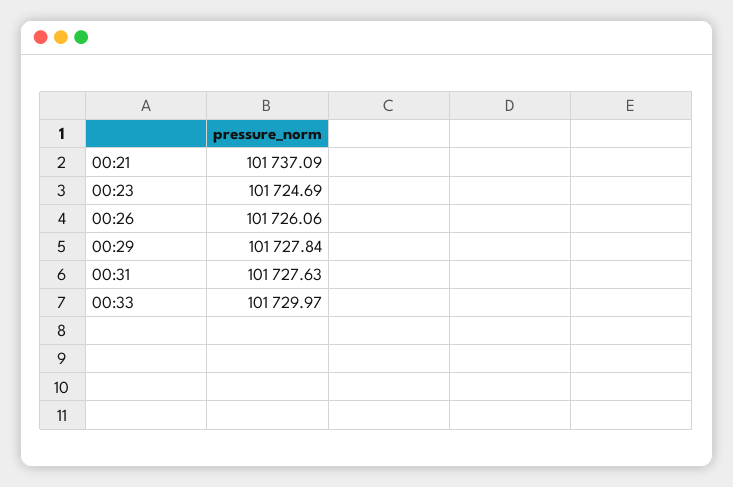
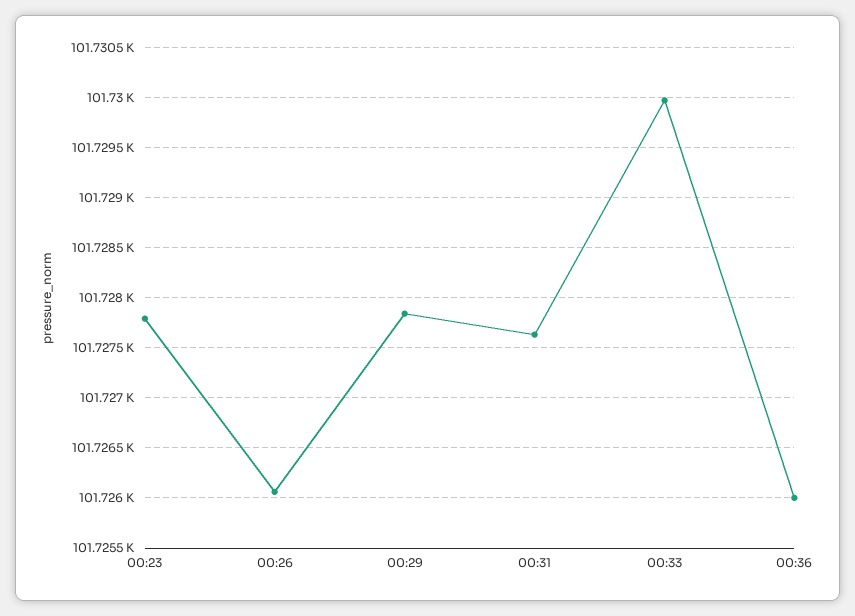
00:21: 101737.09 -> none
00:23: 101724.69 -> 101727.8
00:36: none -> 101726

